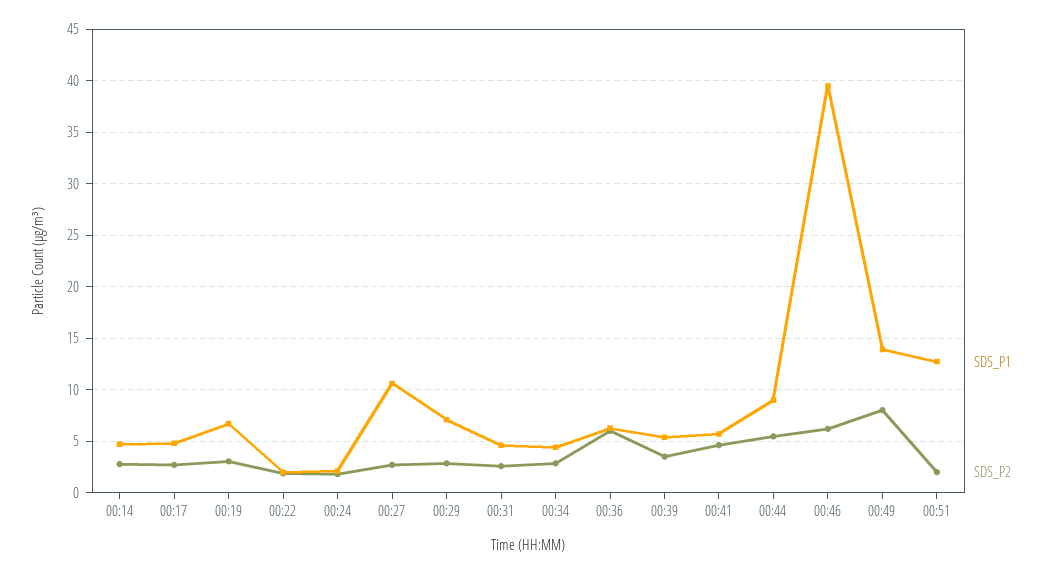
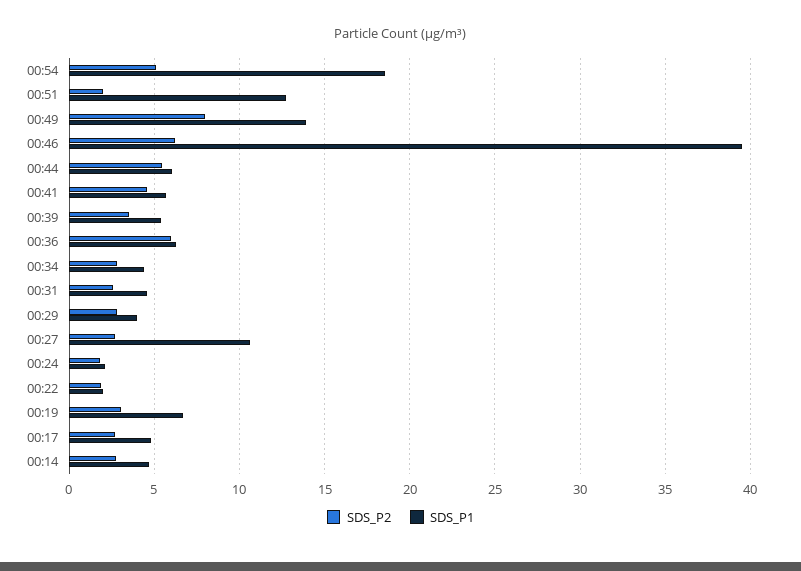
SDS_P1, 00:29: 7 -> 4
SDS_P1, 00:44: 9 -> 6
SDS_P2, 00:54: none -> 5
SDS_P1, 00:54: none -> 18.5

